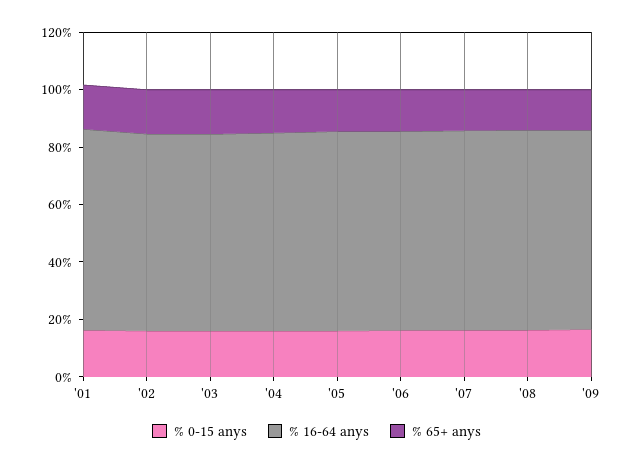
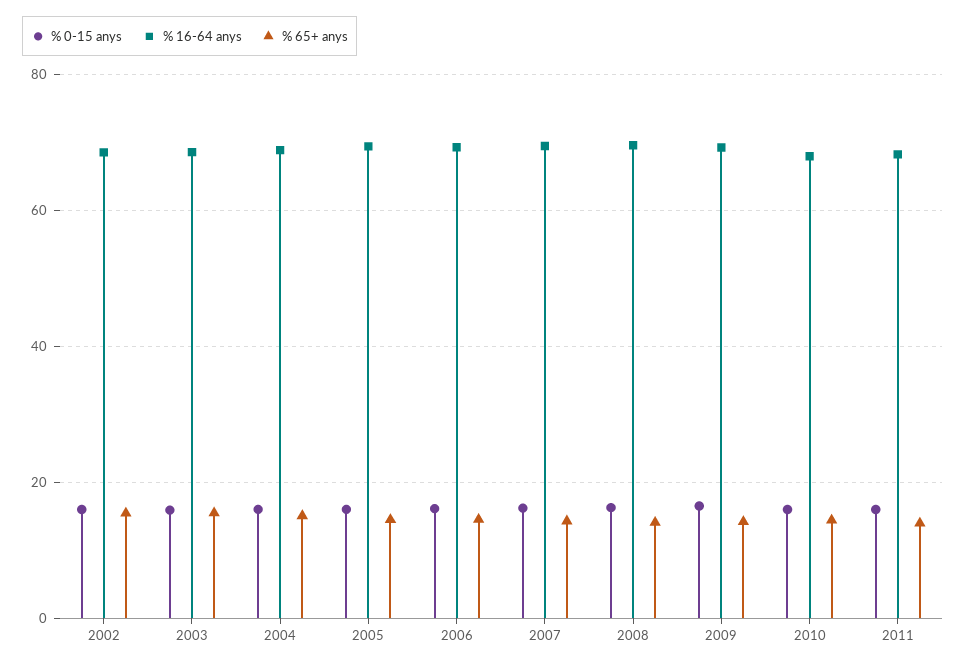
% 0-15 anys, '01: 15 -> none
% 16-64 anys, '01: 70 -> none
% 65+ anys, '01: 15 -> none
% 0-15 anys, 2010: none -> 16
% 16-64 anys, 2010: none -> 68
% 65+ anys, 2010: none -> 14
% 0-15 anys, 2011: none -> 16
% 16-64 anys, 2011: none -> 68
% 65+ anys, 2011: none -> 14

